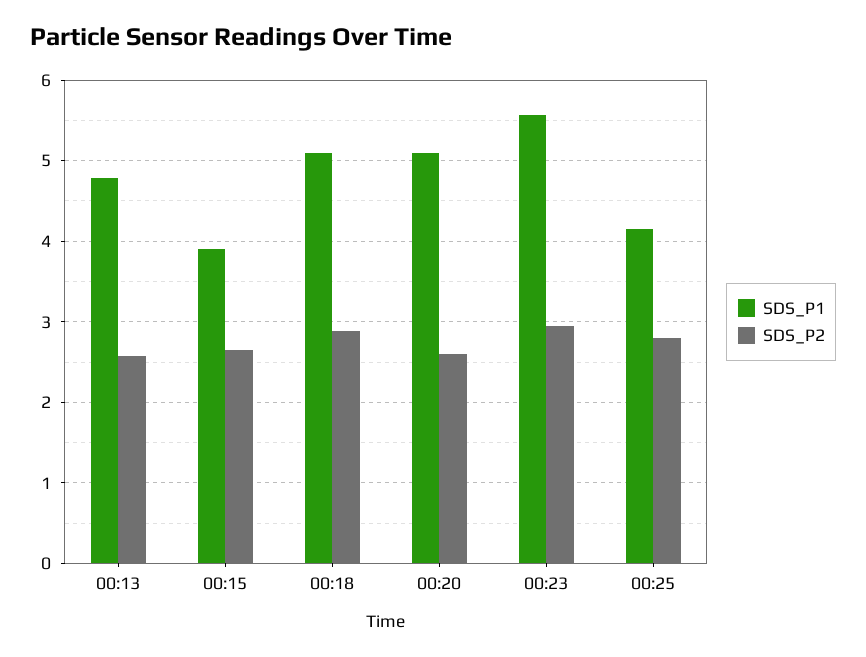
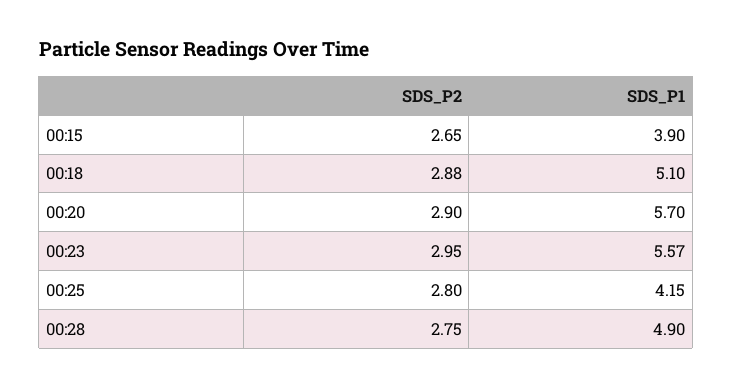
SDS_P1, 00:13: 4.8 -> none
SDS_P2, 00:13: 2.6 -> none
SDS_P1, 00:20: 5.1 -> 5.7
SDS_P2, 00:20: 2.6 -> 2.9
SDS_P2, 00:28: none -> 2.75
SDS_P1, 00:28: none -> 4.9

